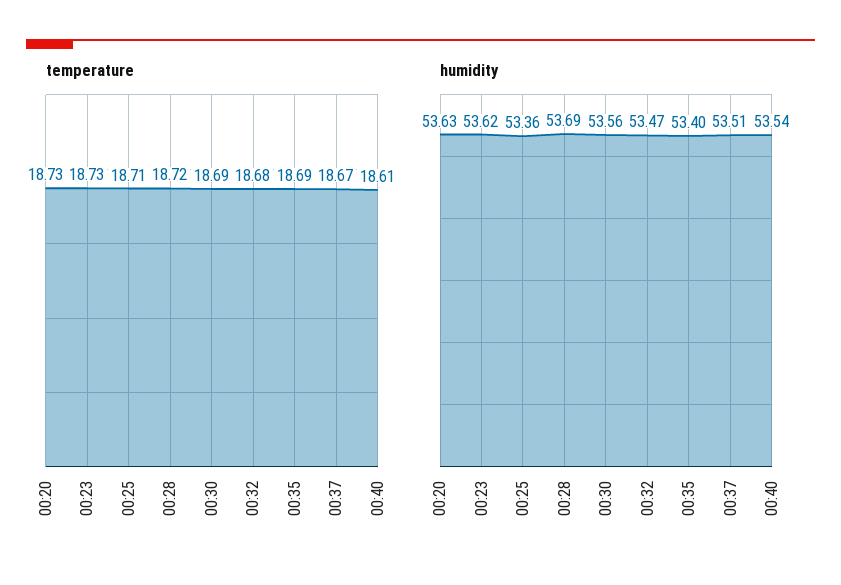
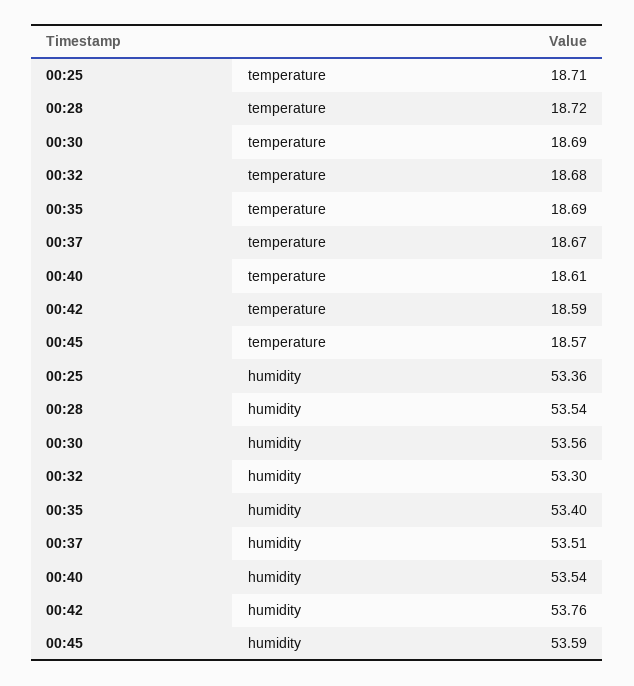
temperature, 00:20: 18.73 -> none
temperature, 00:23: 18.73 -> none
humidity, 00:20: 53.63 -> none
humidity, 00:23: 53.62 -> none
humidity, 00:28: 53.69 -> 53.54
humidity, 00:32: 53.47 -> 53.3
temperature, 00:42: none -> 18.59
temperature, 00:45: none -> 18.57
humidity, 00:42: none -> 53.76
humidity, 00:45: none -> 53.59

